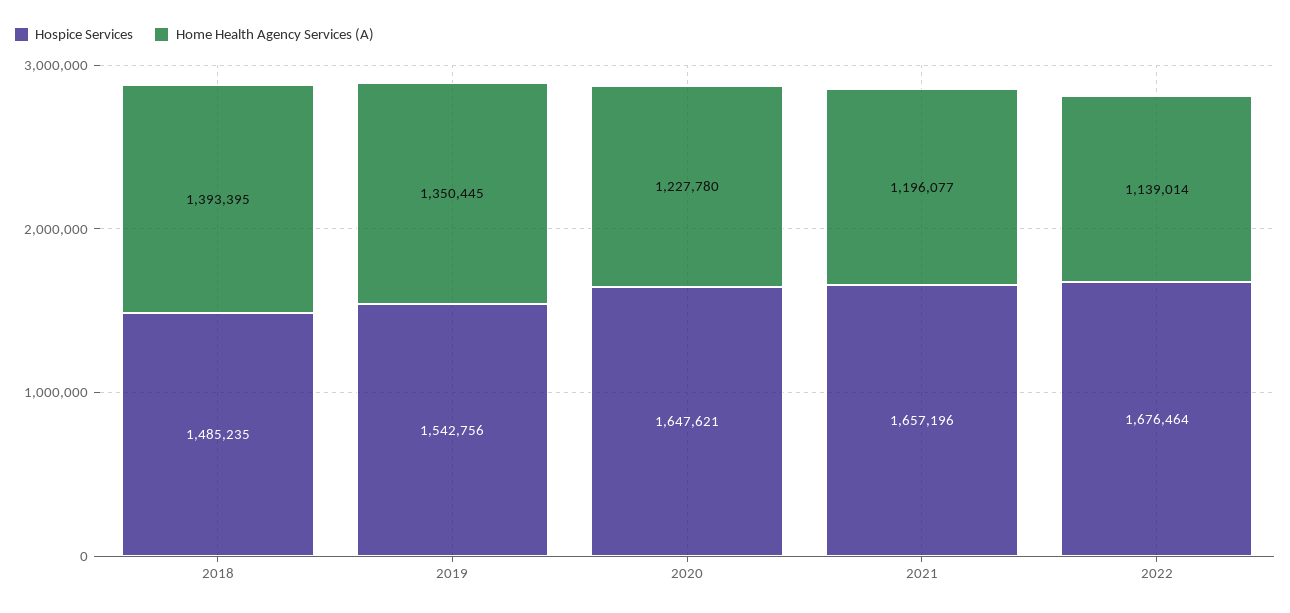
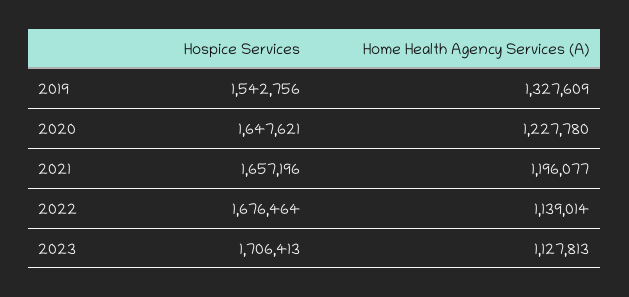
Hospice Services, 2018: 1485235 -> none
Home Health Agency Services (A), 2018: 1393395 -> none
Home Health Agency Services (A), 2019: 1350445 -> 1327609
Hospice Services, 2023: none -> 1706413
Home Health Agency Services (A), 2023: none -> 1127813

